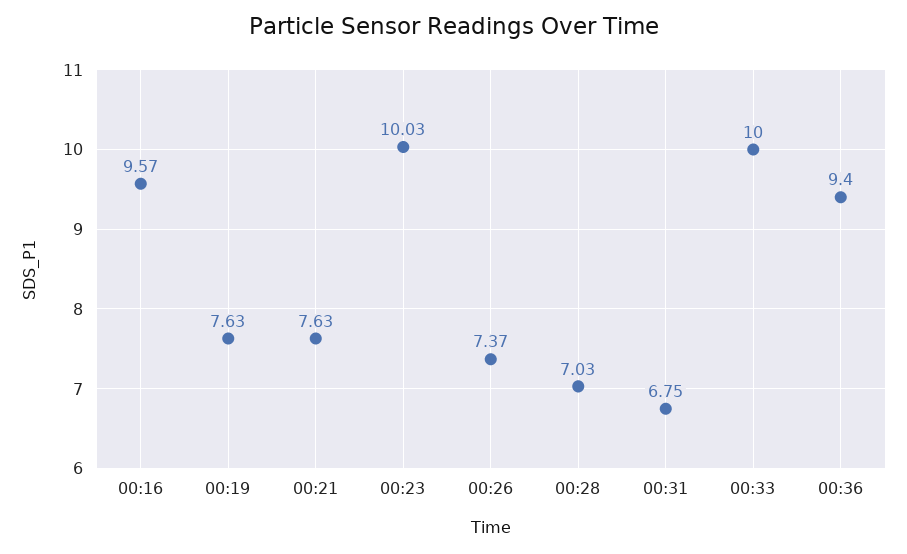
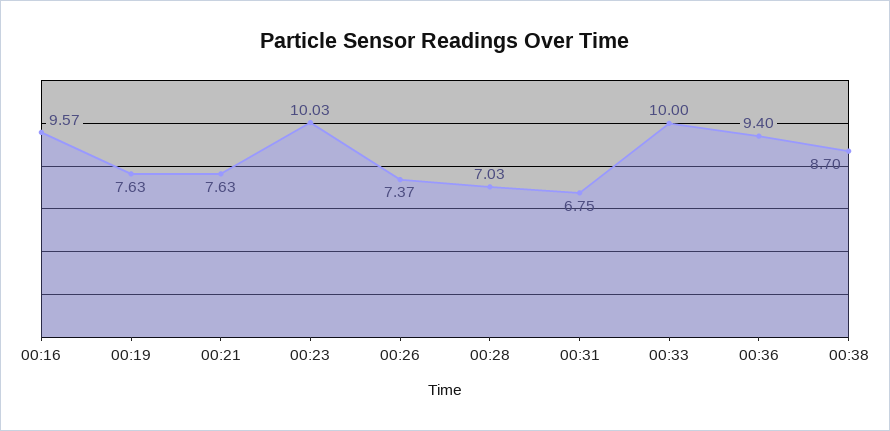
00:38: none -> 8.7

